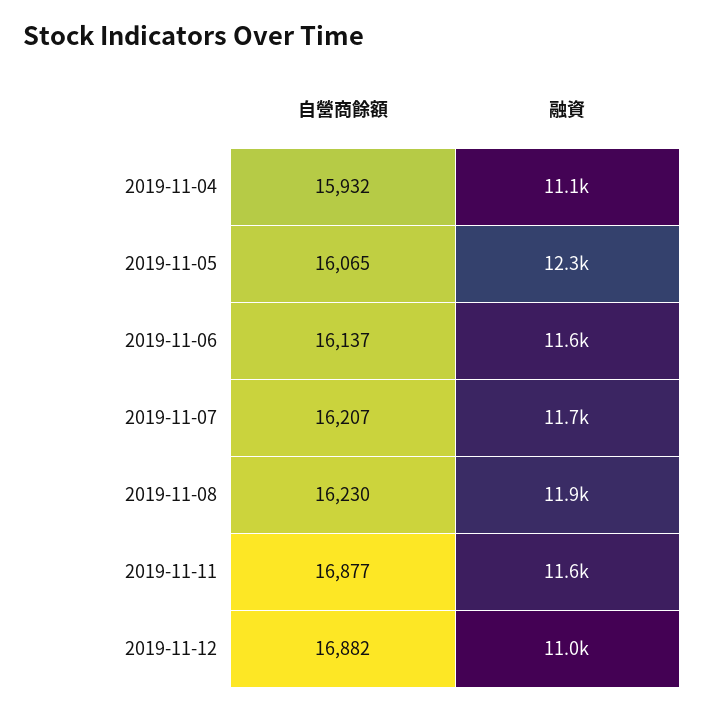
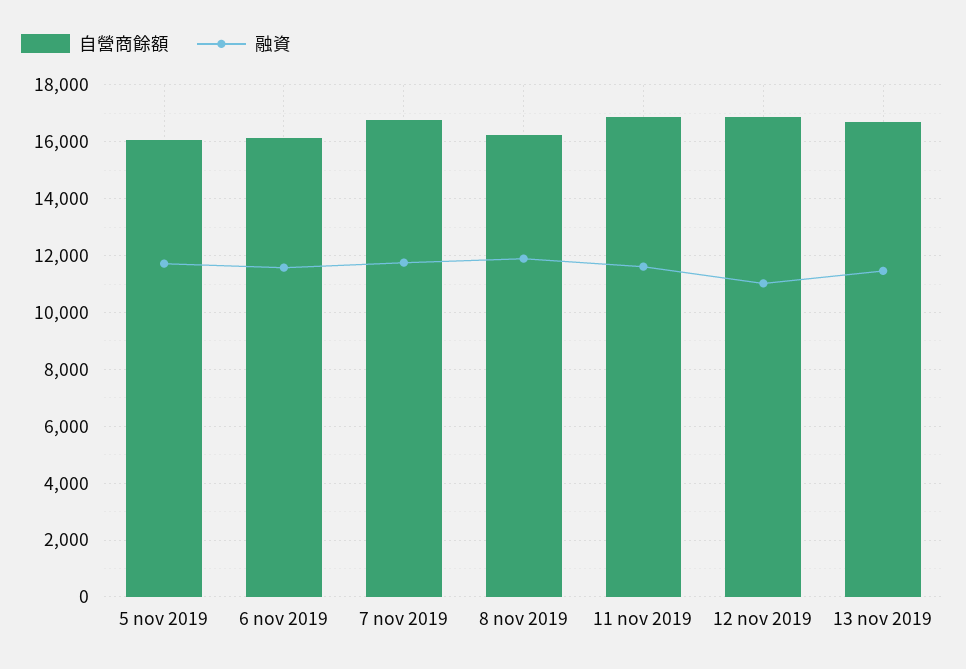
自營商餘額, 2019-11-04: 15932 -> none
融資, 2019-11-04: 11100 -> none
融資, 2019-11-05: 12300 -> 11750
自營商餘額, 2019-11-07: 16207 -> 16750
自營商餘額, 13 nov 2019: none -> 16750
融資, 13 nov 2019: none -> 11500

